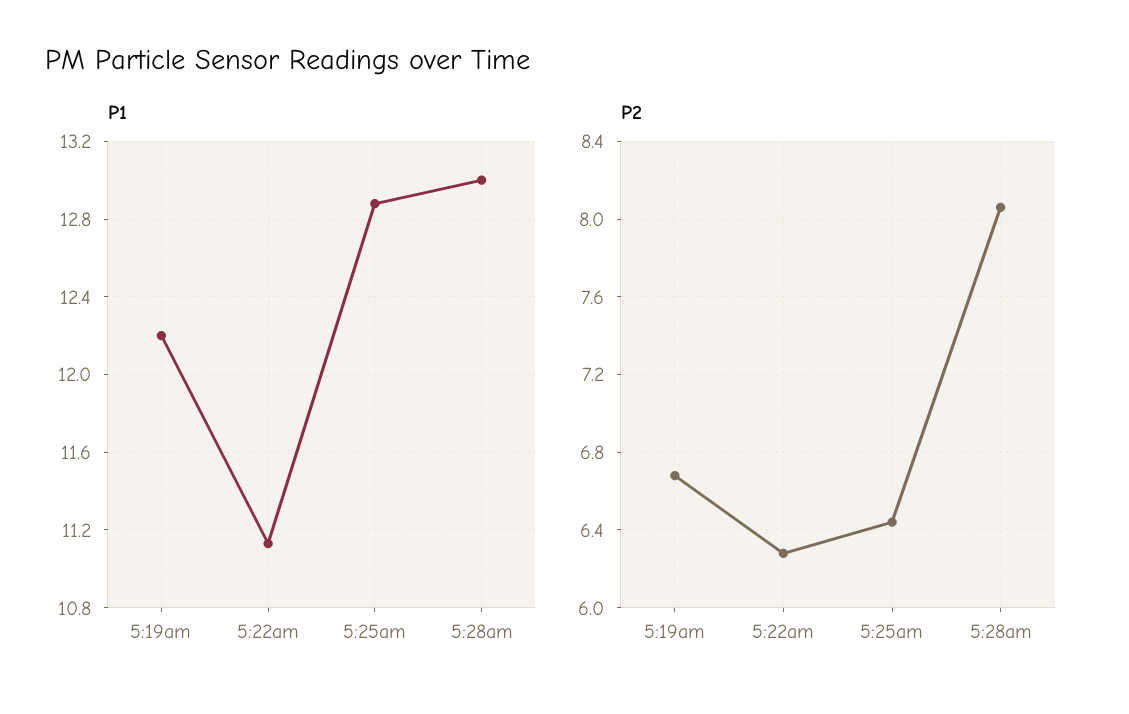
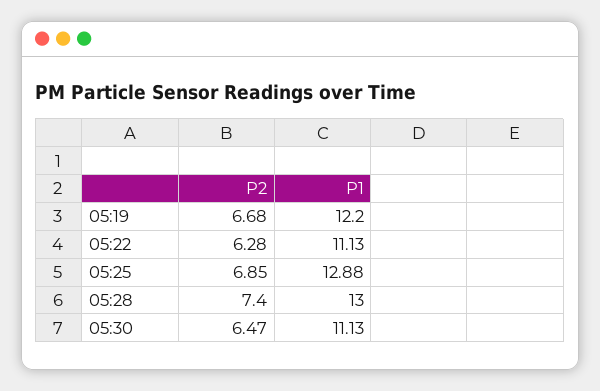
P2, 5:25am: 6.45 -> 6.85
P2, 5:28am: 8.05 -> 7.4
P2, 05:30: none -> 6.47
P1, 05:30: none -> 11.13

